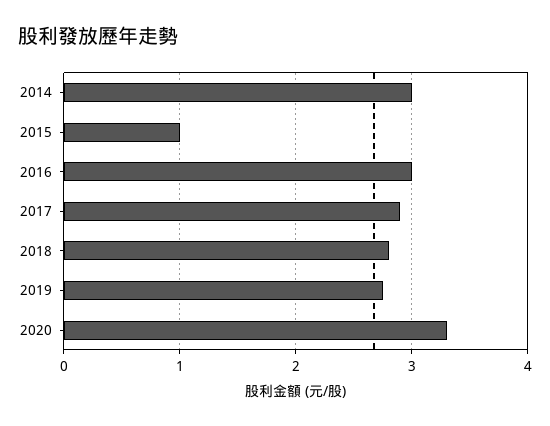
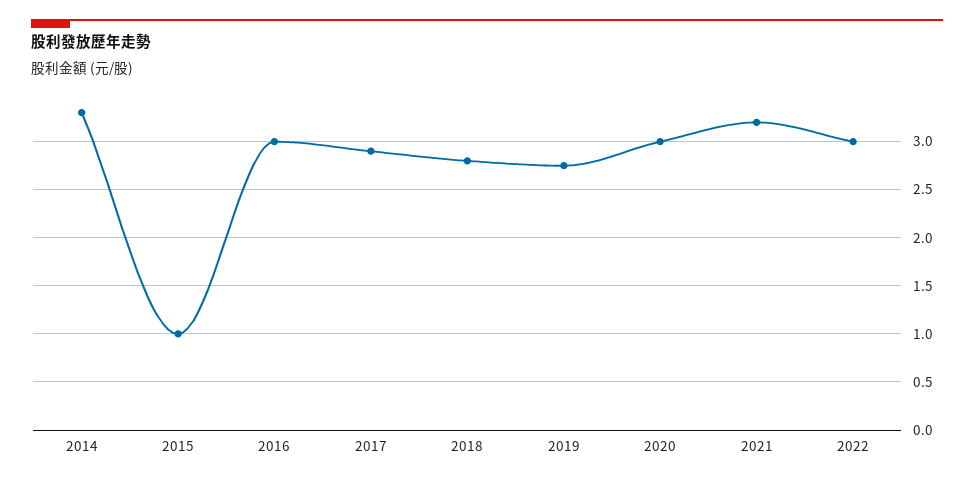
2014: 3 -> 3.3
2020: 3.3 -> 3
2021: none -> 3.2
2022: none -> 3

